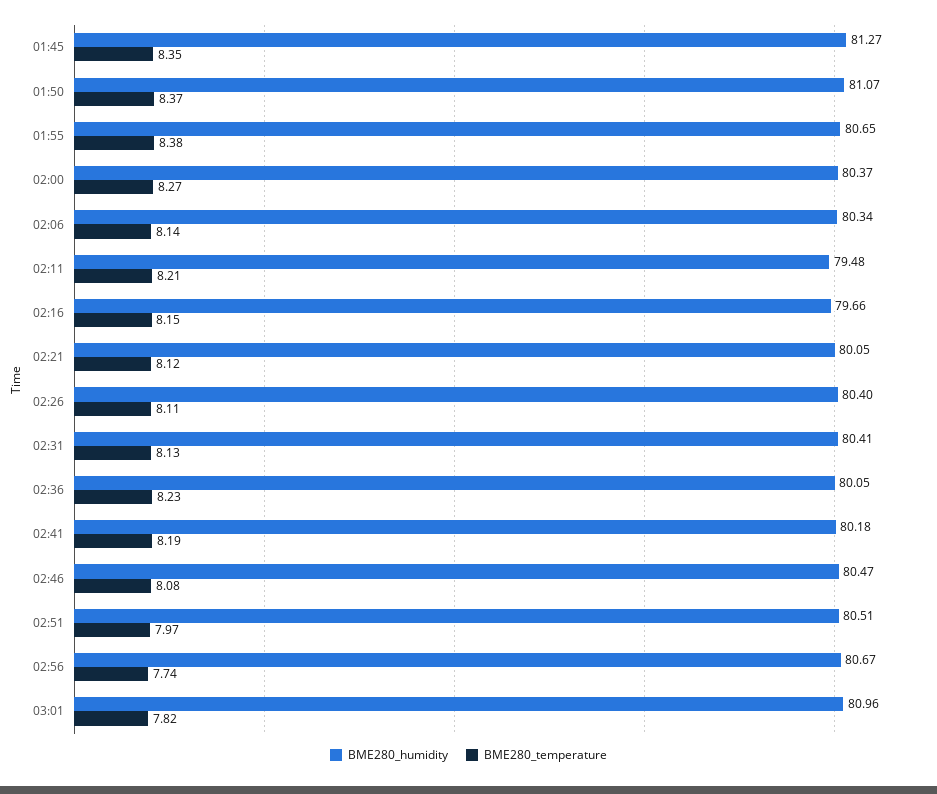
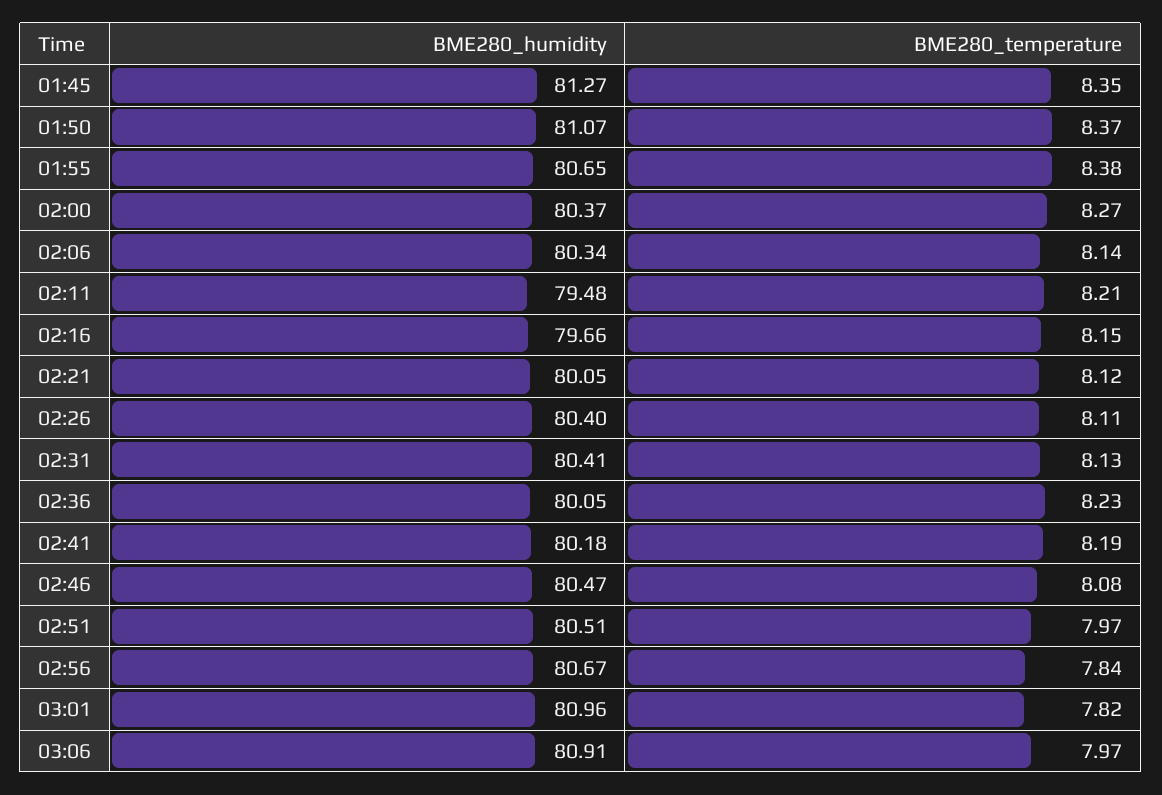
BME280_temperature, 02:56: 7.74 -> 7.84
BME280_humidity, 03:06: none -> 80.91
BME280_temperature, 03:06: none -> 7.97

